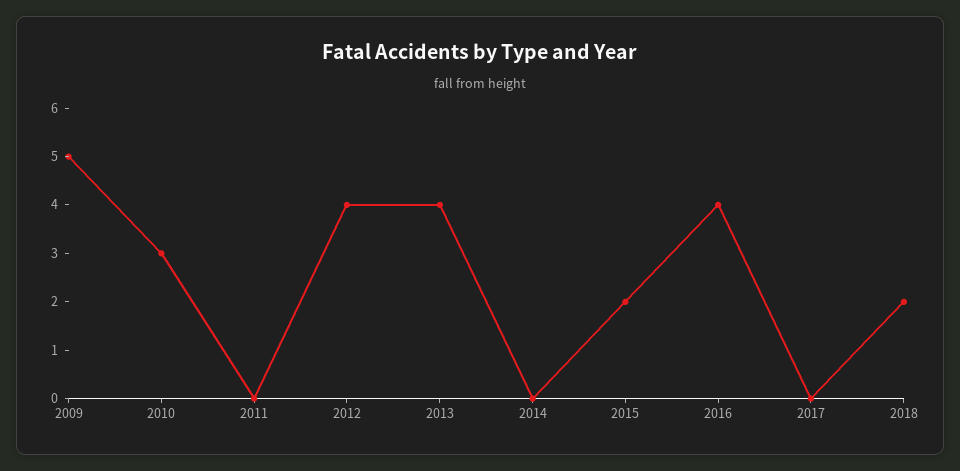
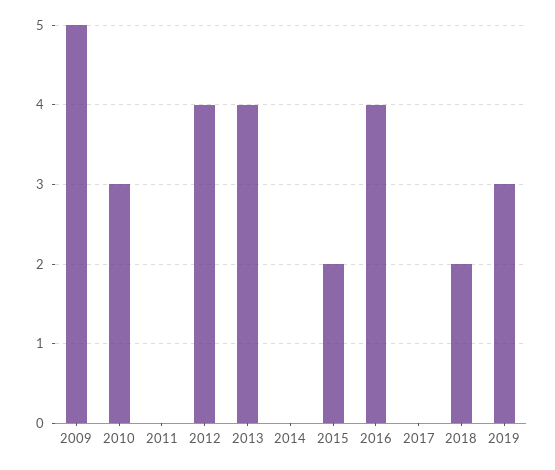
2019: none -> 3

